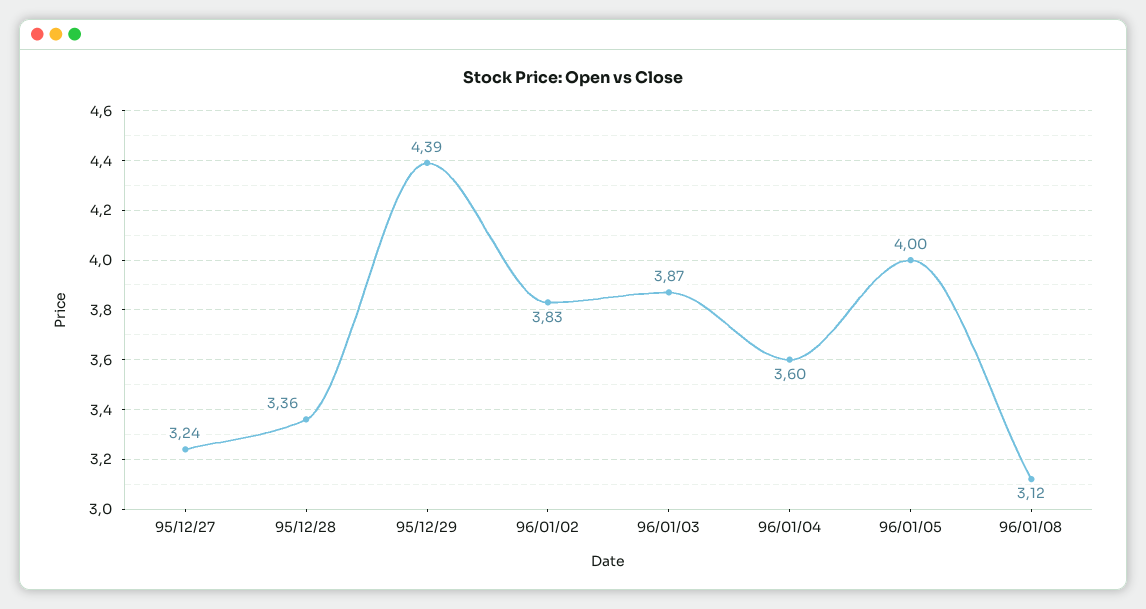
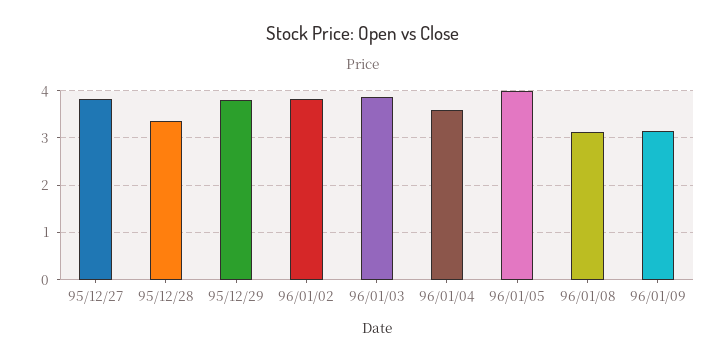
95/12/27: 3.24 -> 3.8
95/12/29: 4.39 -> 3.8
96/01/09: none -> 3.2

